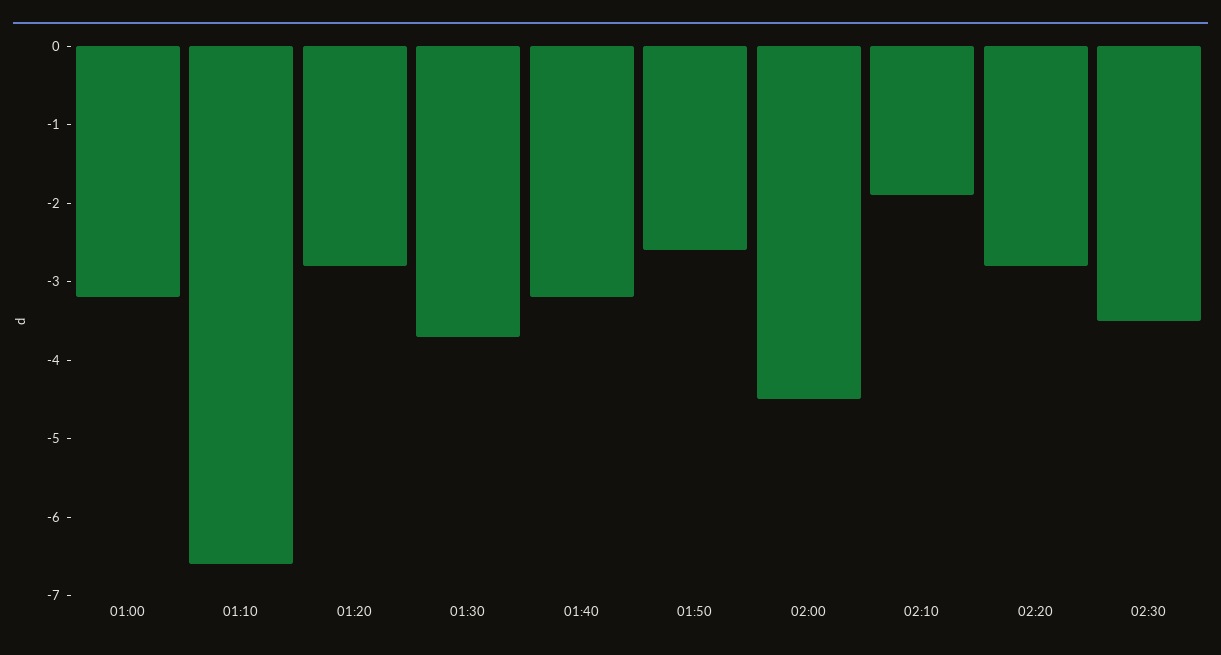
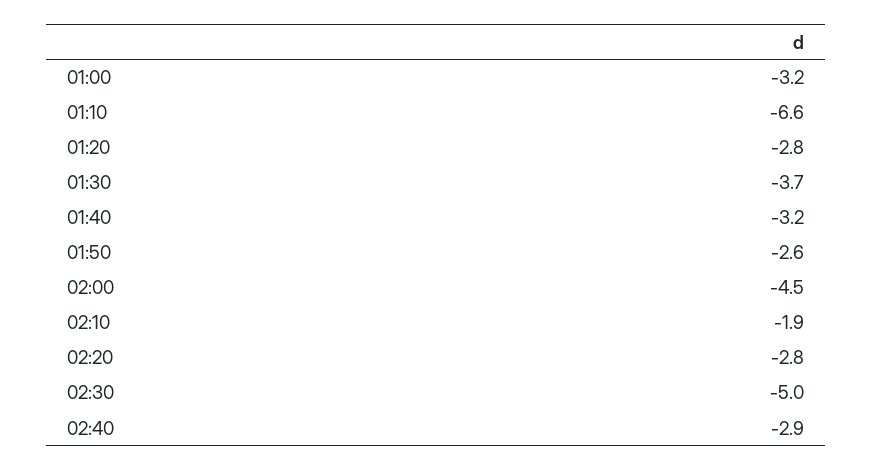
02:30: -3.5 -> -5
02:40: none -> -2.9

